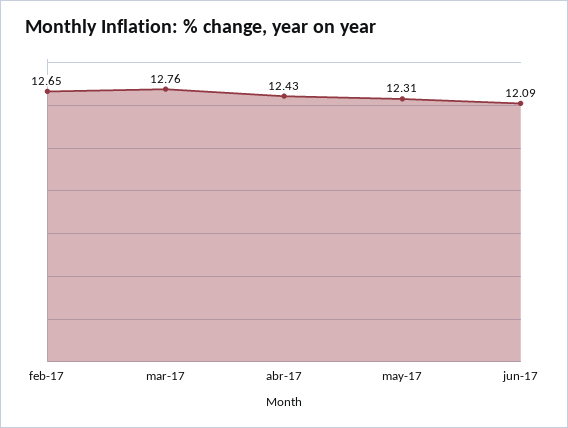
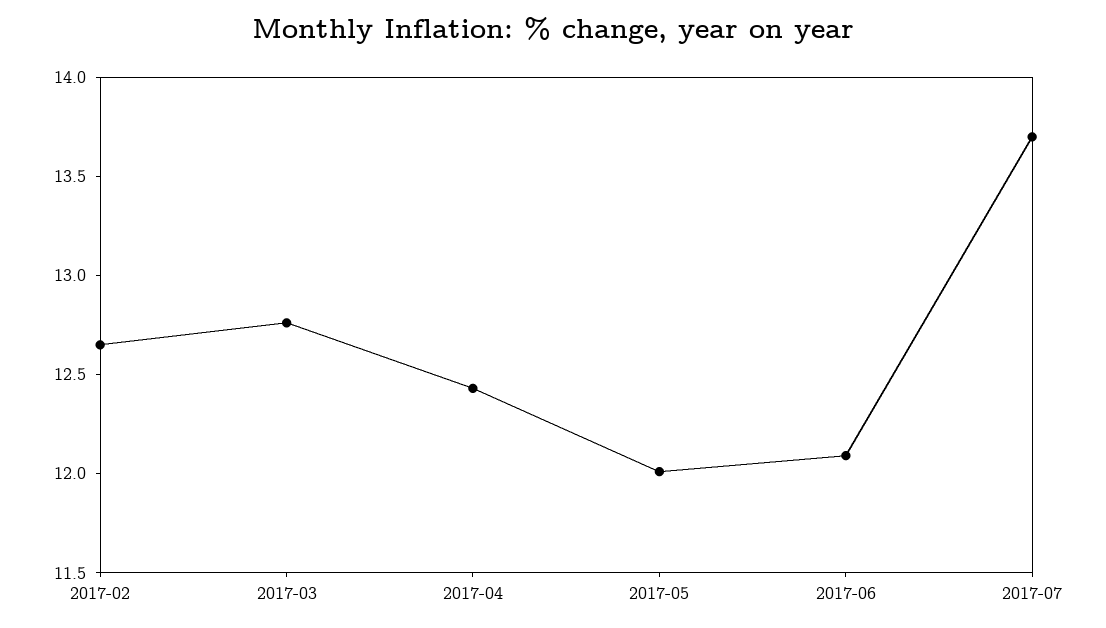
may-17: 12.31 -> 12
2017-07: none -> 13.7

